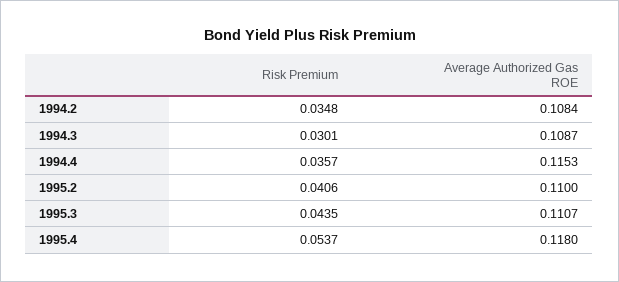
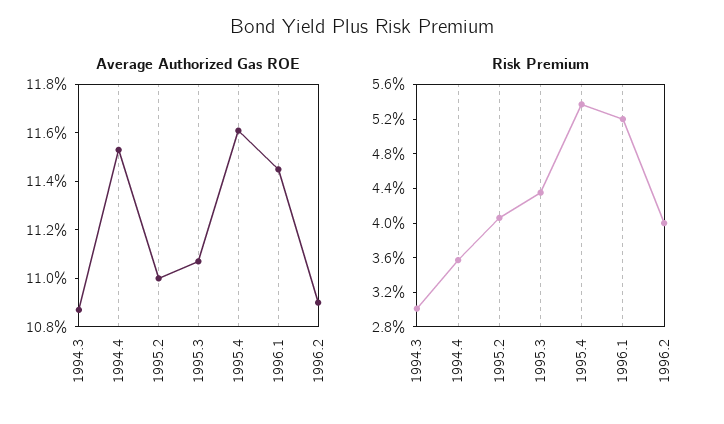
Risk Premium, 1994.2: 0.0348 -> none
Average Authorized Gas ROE, 1994.2: 0.1084 -> none
Average Authorized Gas ROE, 1995.4: 0.118 -> 0.116
Average Authorized Gas ROE, 1996.1: none -> 0.1145
Average Authorized Gas ROE, 1996.2: none -> 0.109
Risk Premium, 1996.1: none -> 0.052
Risk Premium, 1996.2: none -> 0.04

